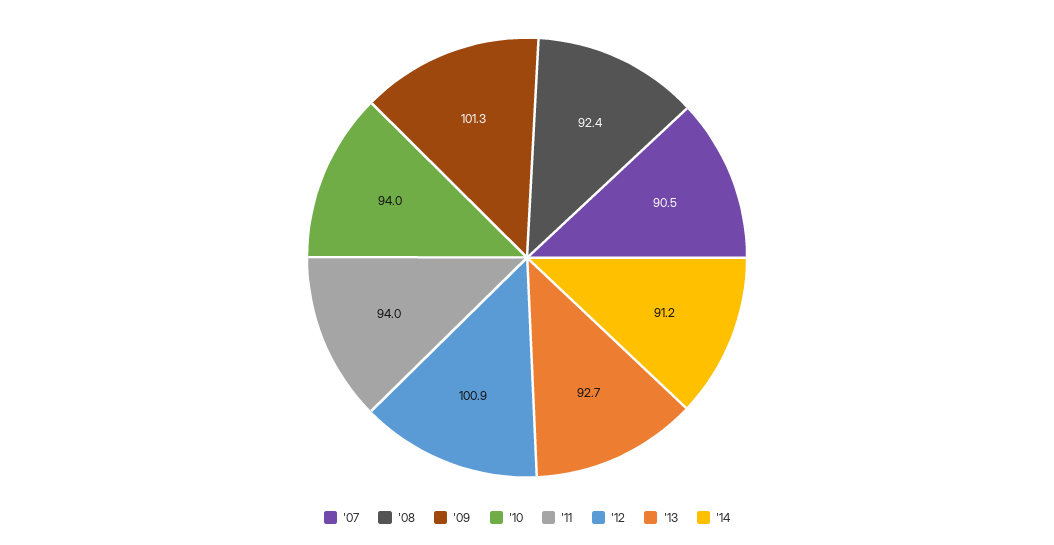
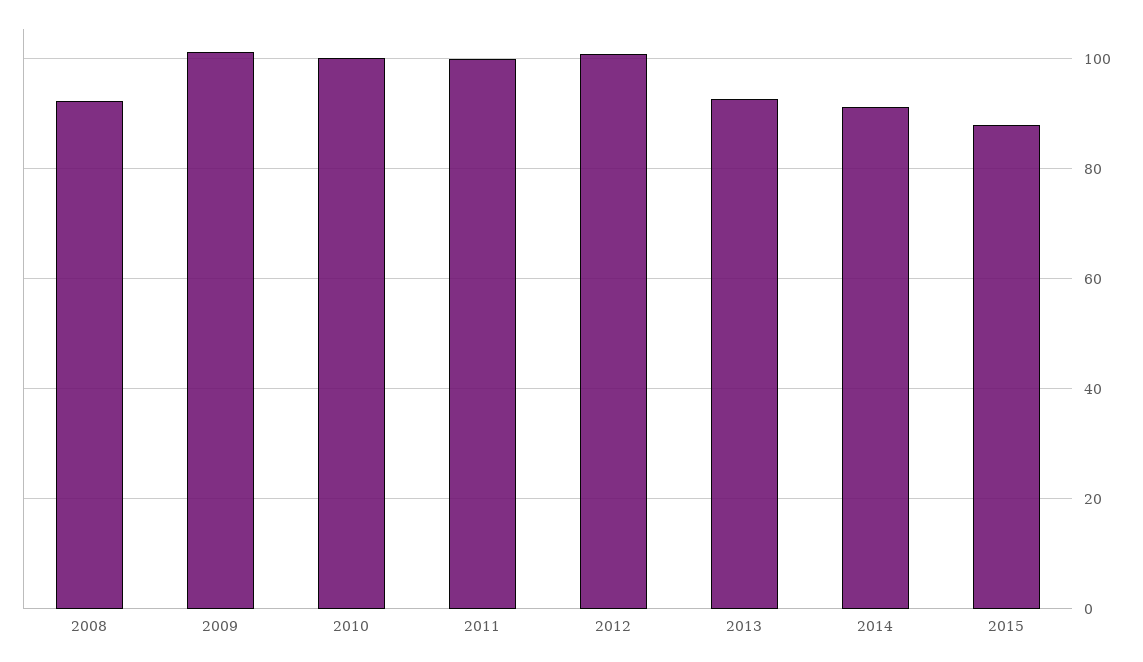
'07: 90.5 -> none
'10: 94 -> 100
'11: 94 -> 100
2015: none -> 88

